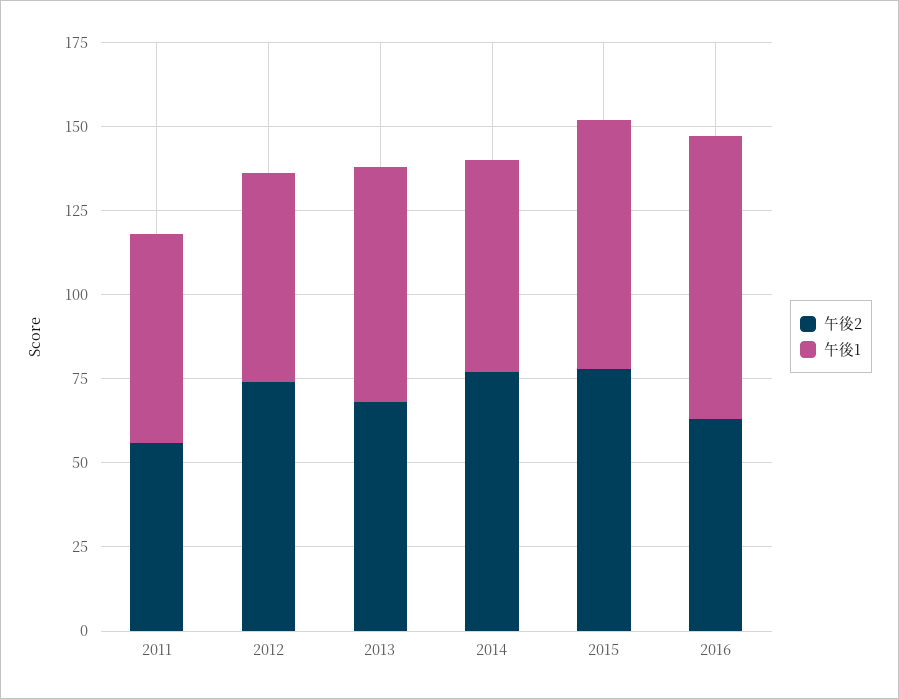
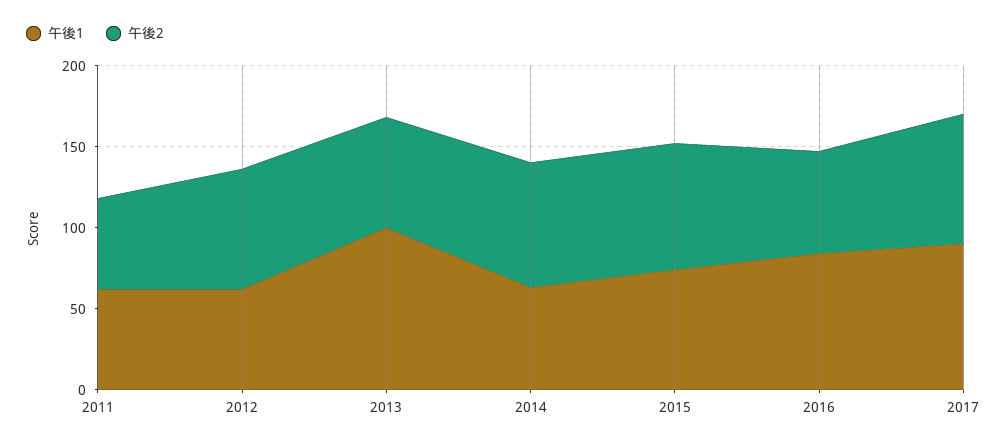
午後1, 2013: 70 -> 100
午後1, 2017: none -> 90
午後2, 2017: none -> 80

